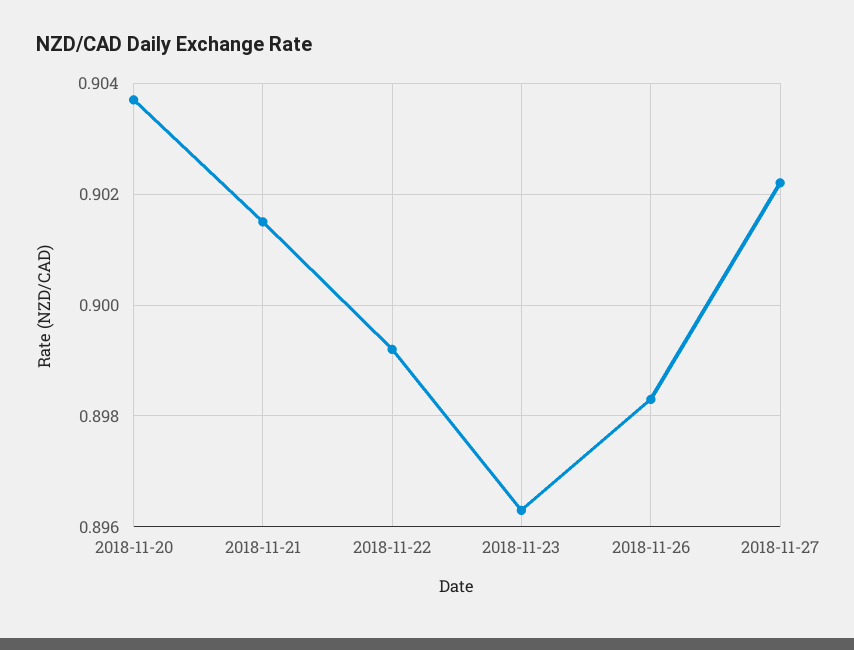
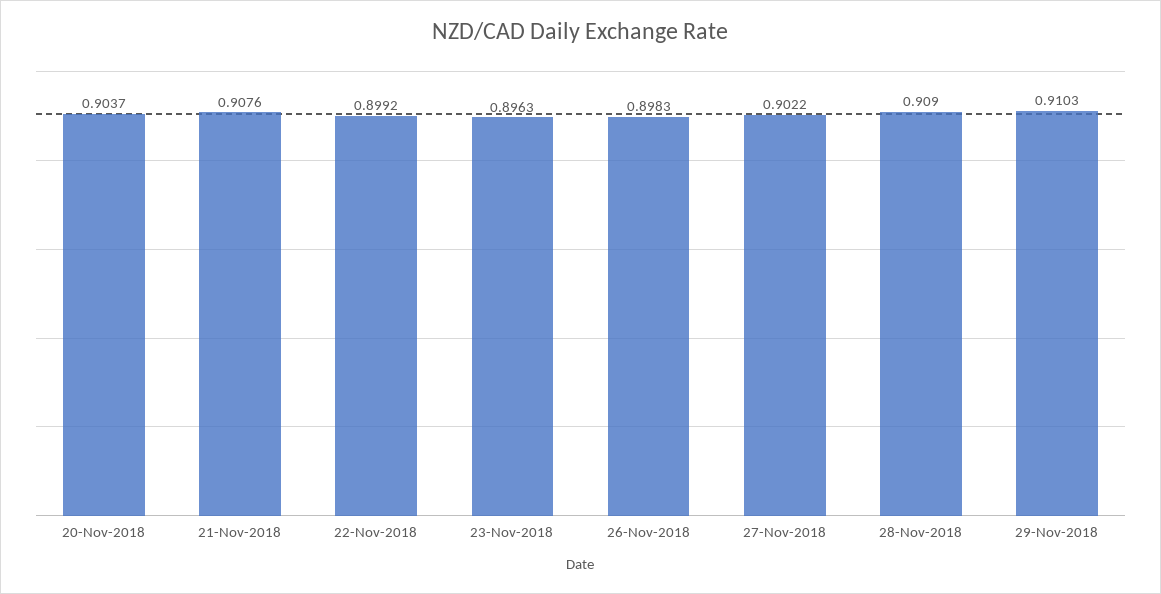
2018-11-21: 0.9015 -> 0.9076
28-Nov-2018: none -> 0.909
29-Nov-2018: none -> 0.9103

